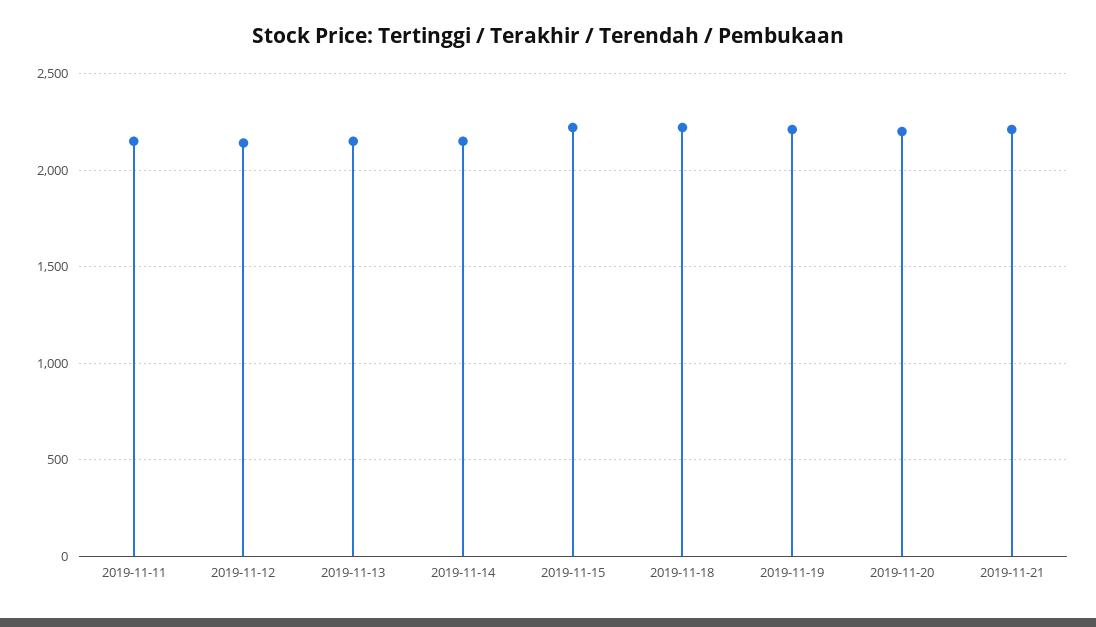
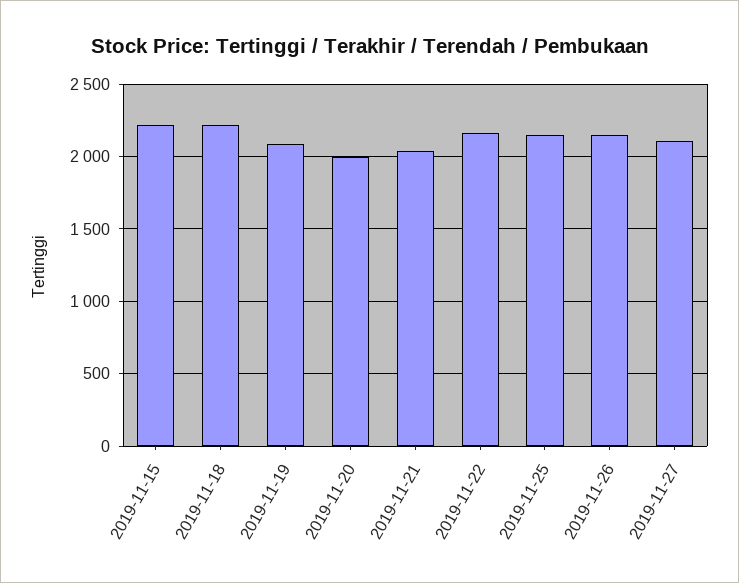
2019-11-11: 2150 -> none
2019-11-12: 2150 -> none
2019-11-13: 2150 -> none
2019-11-14: 2150 -> none
2019-11-19: 2200 -> 2100
2019-11-20: 2200 -> 2000
2019-11-21: 2200 -> 2050
2019-11-22: none -> 2150
2019-11-25: none -> 2150
2019-11-26: none -> 2150
2019-11-27: none -> 2100

